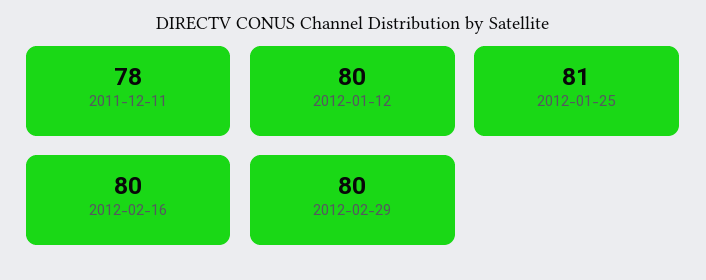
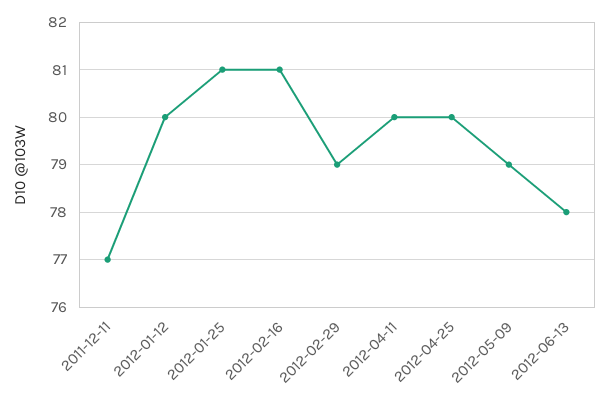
2011-12-11: 78 -> 77
2012-02-16: 80 -> 81
2012-02-29: 80 -> 79
2012-04-11: none -> 80
2012-04-25: none -> 80
2012-05-09: none -> 79
2012-06-13: none -> 78

